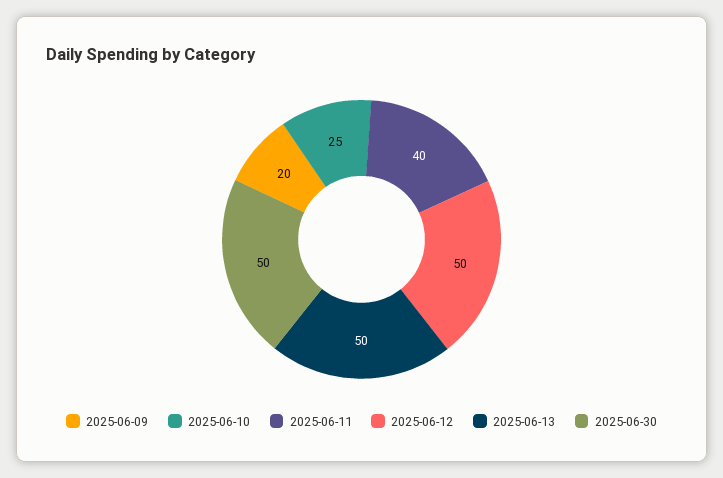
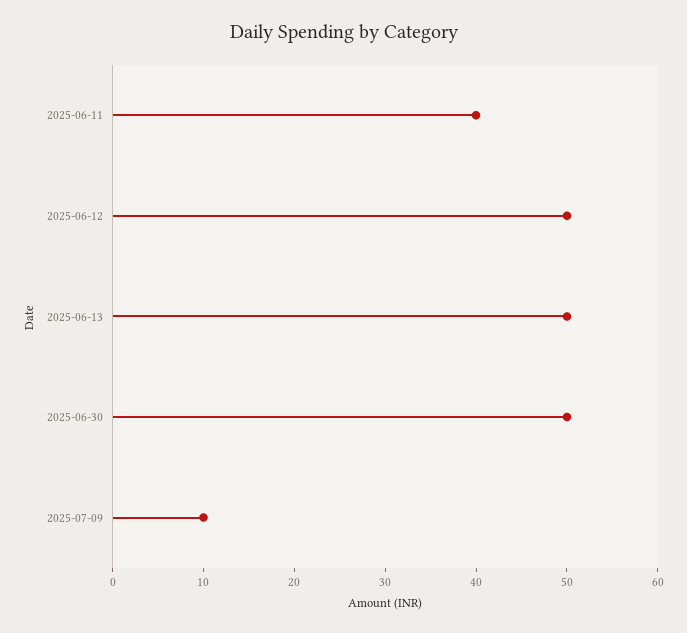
2025-06-09: 20 -> none
2025-06-10: 25 -> none
2025-07-09: none -> 10

